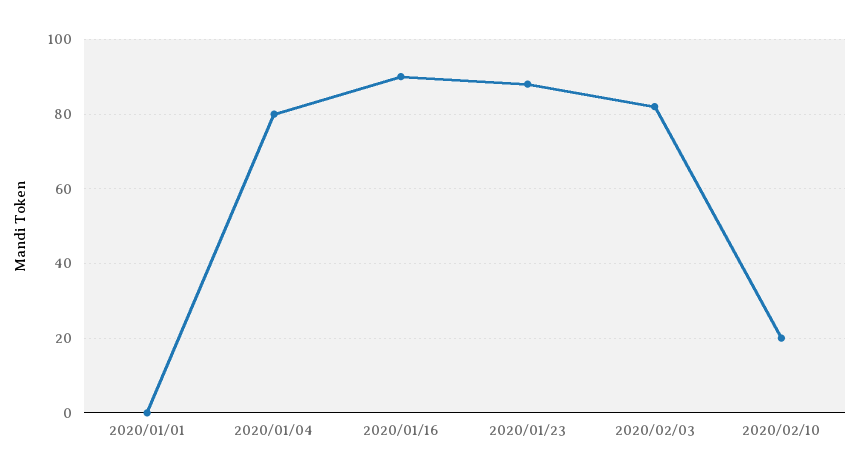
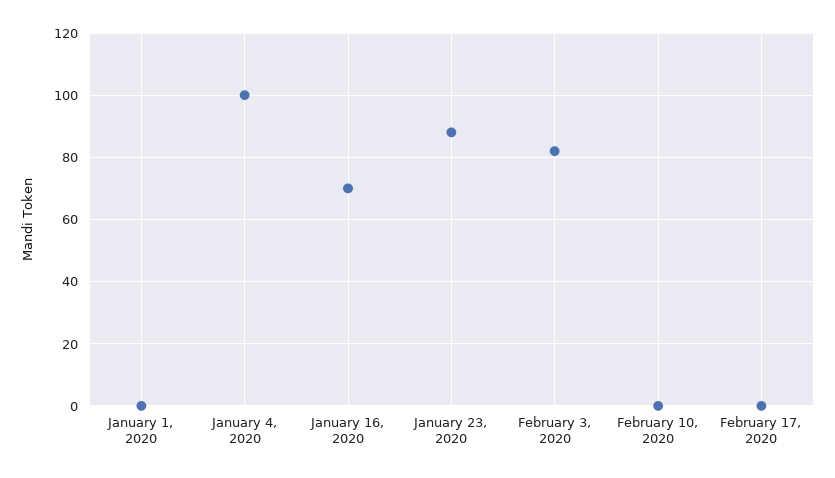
2020/01/04: 80 -> 100
2020/01/16: 90 -> 70
2020/02/10: 20 -> 0
February 17, 2020: none -> 0

